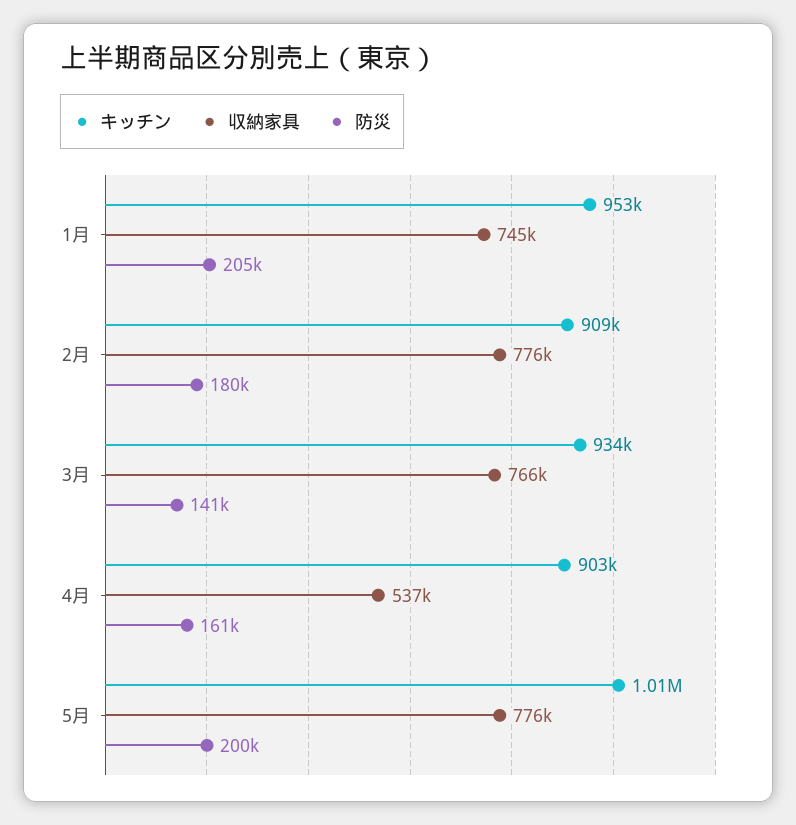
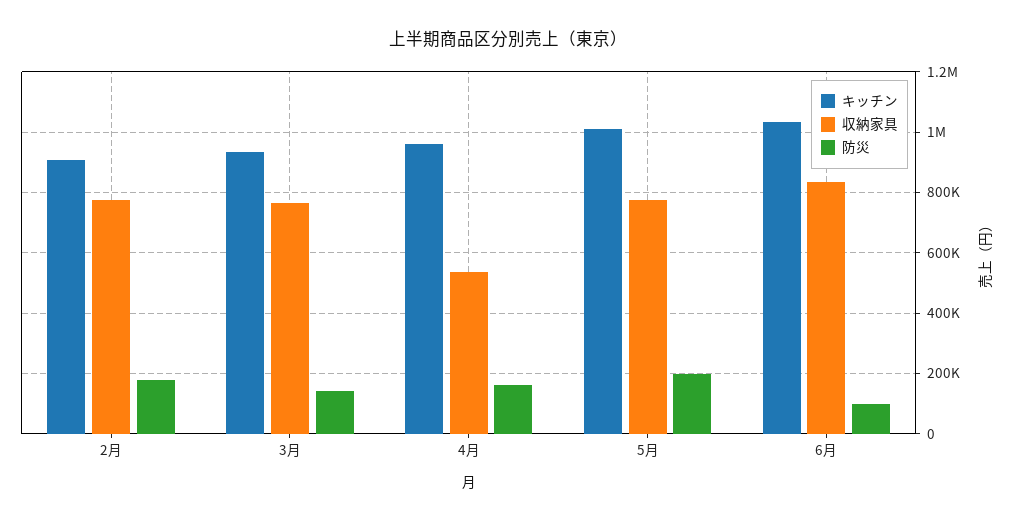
キッチン, 1月: 953000 -> none
収納家具, 1月: 745000 -> none
防災, 1月: 205000 -> none
キッチン, 4月: 903000 -> 960000
キッチン, 6月: none -> 1040000
収納家具, 6月: none -> 840000
防災, 6月: none -> 100000

